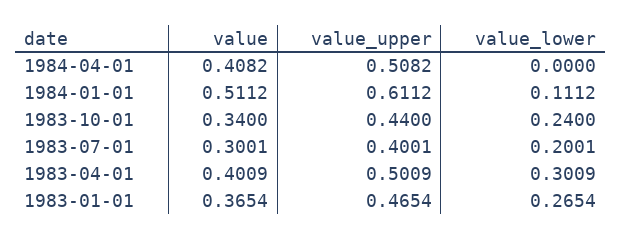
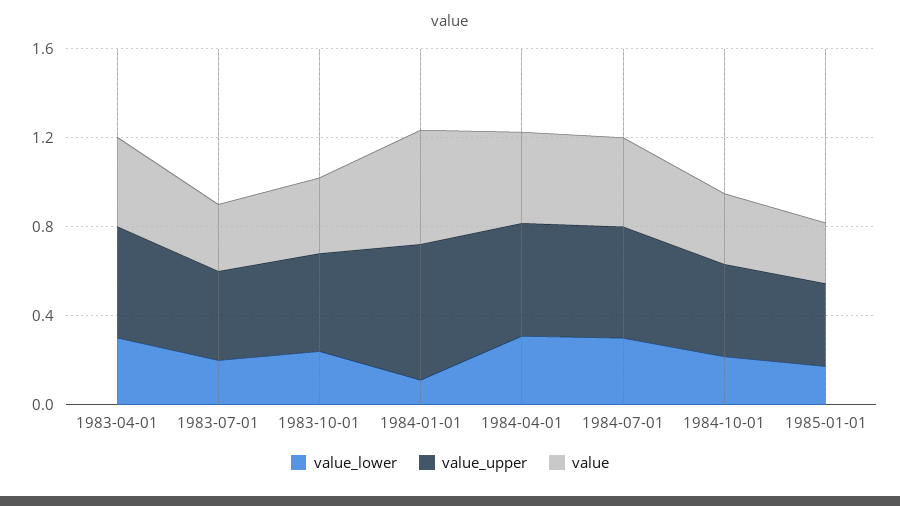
value_lower, 1984-04-01: 0 -> 0.3
value, 1983-01-01: 0.3654 -> none
value_upper, 1983-01-01: 0.4654 -> none
value_lower, 1983-01-01: 0.2654 -> none
value_lower, 1984-07-01: none -> 0.3
value_upper, 1984-07-01: none -> 0.5
value, 1984-07-01: none -> 0.4
value_lower, 1984-10-01: none -> 0.2
value_upper, 1984-10-01: none -> 0.4
value, 1984-10-01: none -> 0.3
value_lower, 1985-01-01: none -> 0.2
value_upper, 1985-01-01: none -> 0.4
value, 1985-01-01: none -> 0.3

